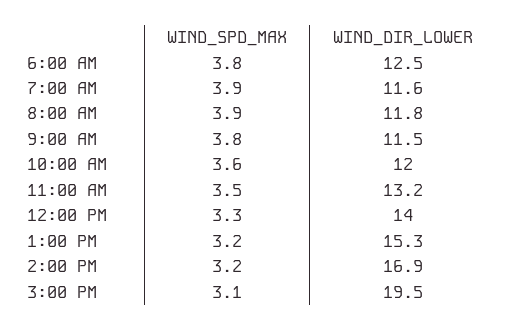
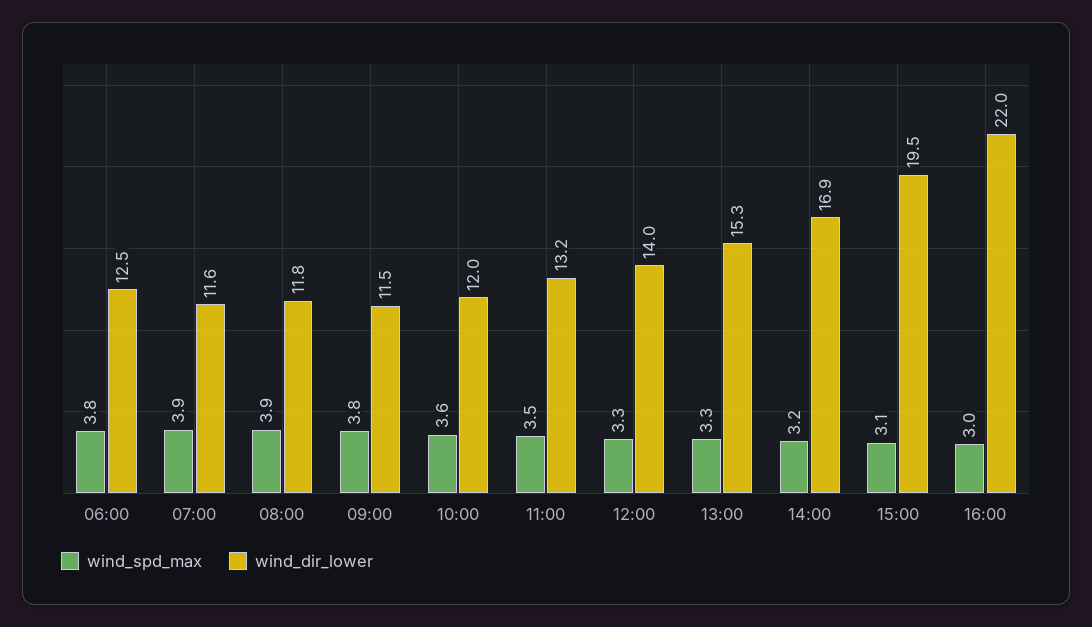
WIND_SPD_MAX, 1:00 PM: 3.2 -> 3.3
WIND_SPD_MAX, 16:00: none -> 3
WIND_DIR_LOWER, 16:00: none -> 22

